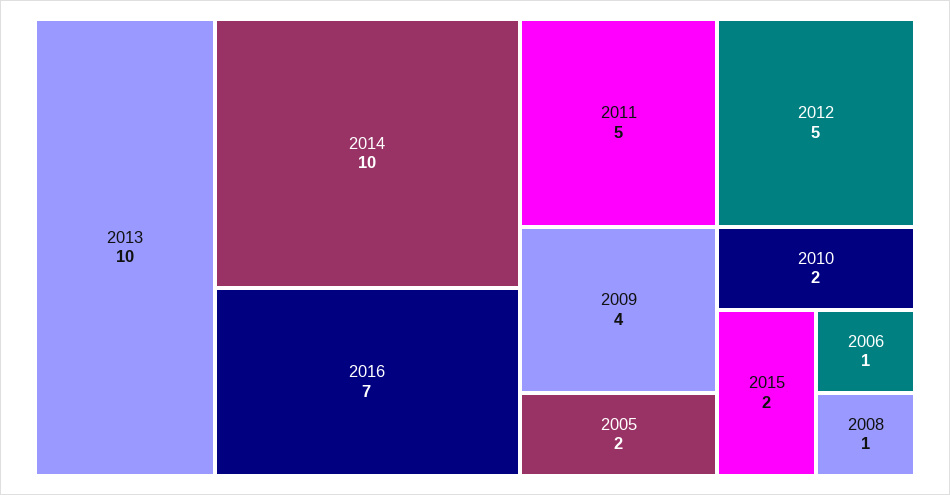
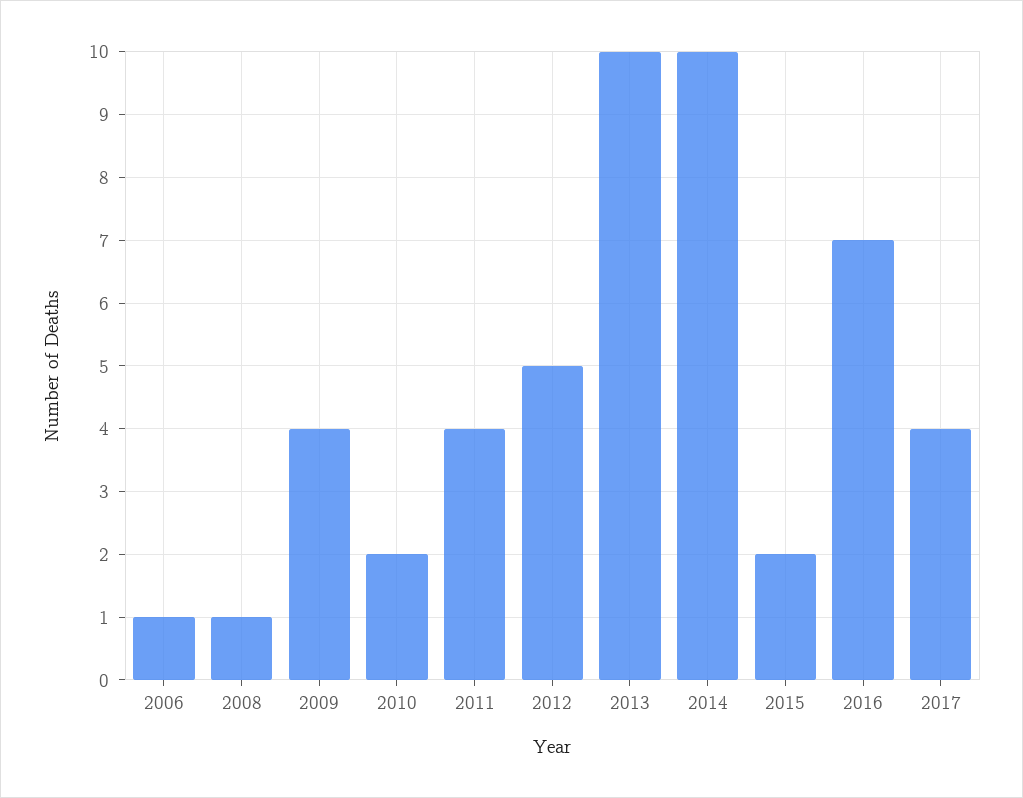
2011: 5 -> 4
2005: 2 -> none
2017: none -> 4

